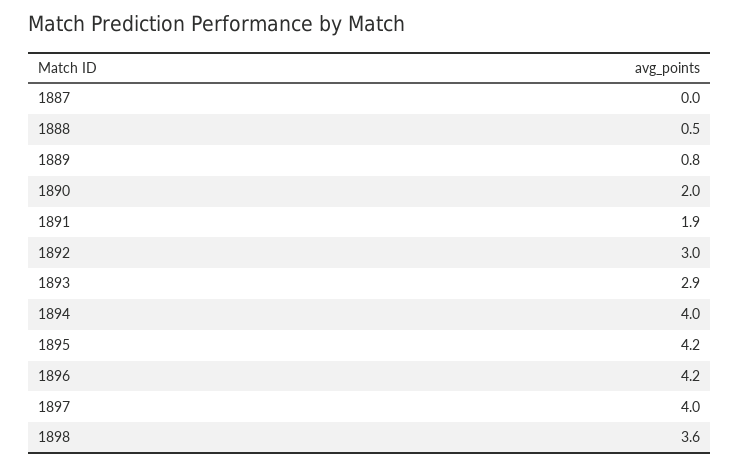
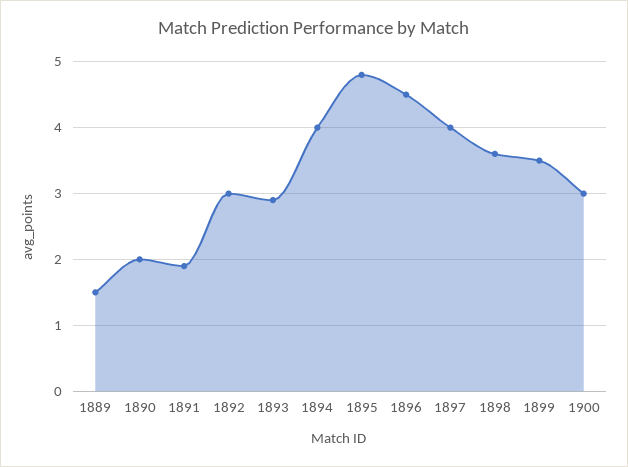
1887: 0 -> none
1888: 0.5 -> none
1889: 0.8 -> 1.5
1895: 4.2 -> 4.8
1896: 4.2 -> 4.5
1899: none -> 3.5
1900: none -> 3

